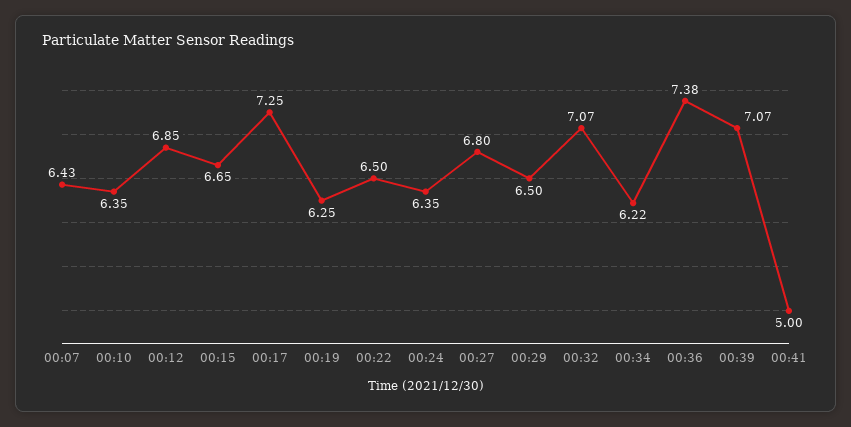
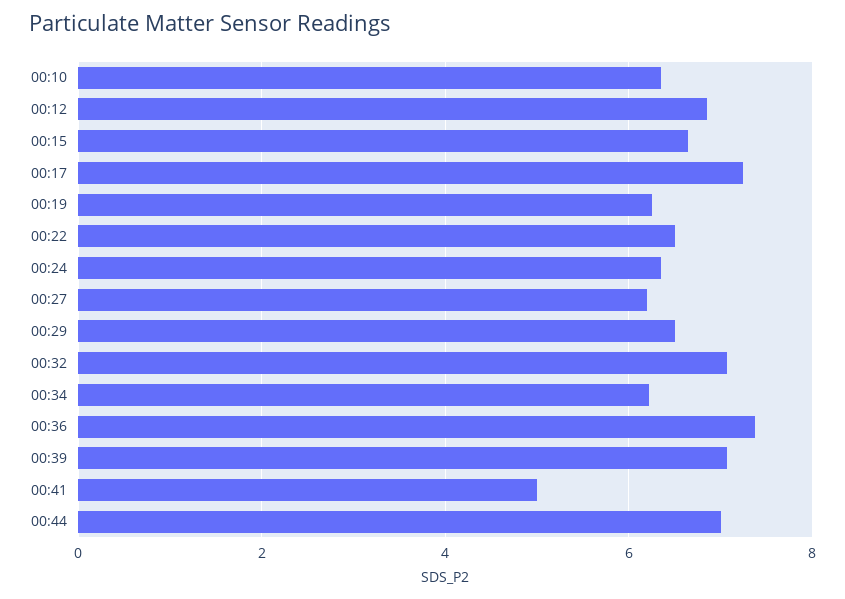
00:07: 6.43 -> none
00:27: 6.8 -> 6.2
00:44: none -> 7

